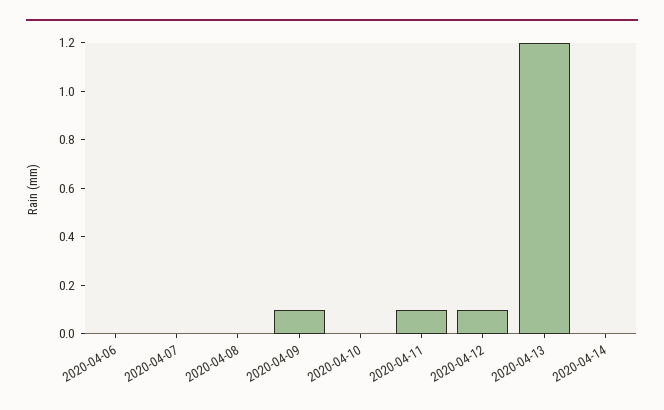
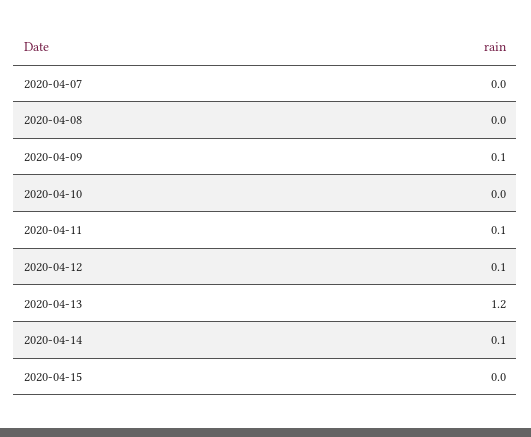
2020-04-06: 0 -> none
2020-04-14: 0 -> 0.1
2020-04-15: none -> 0

